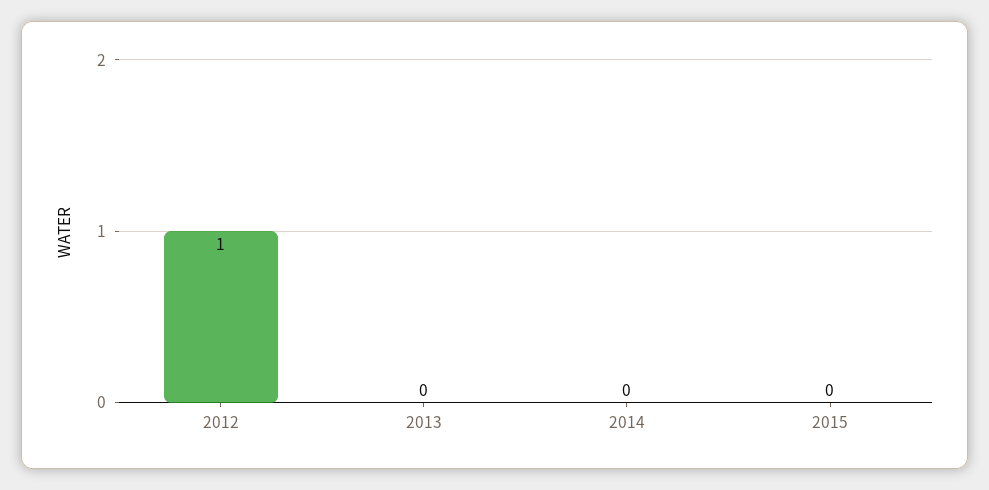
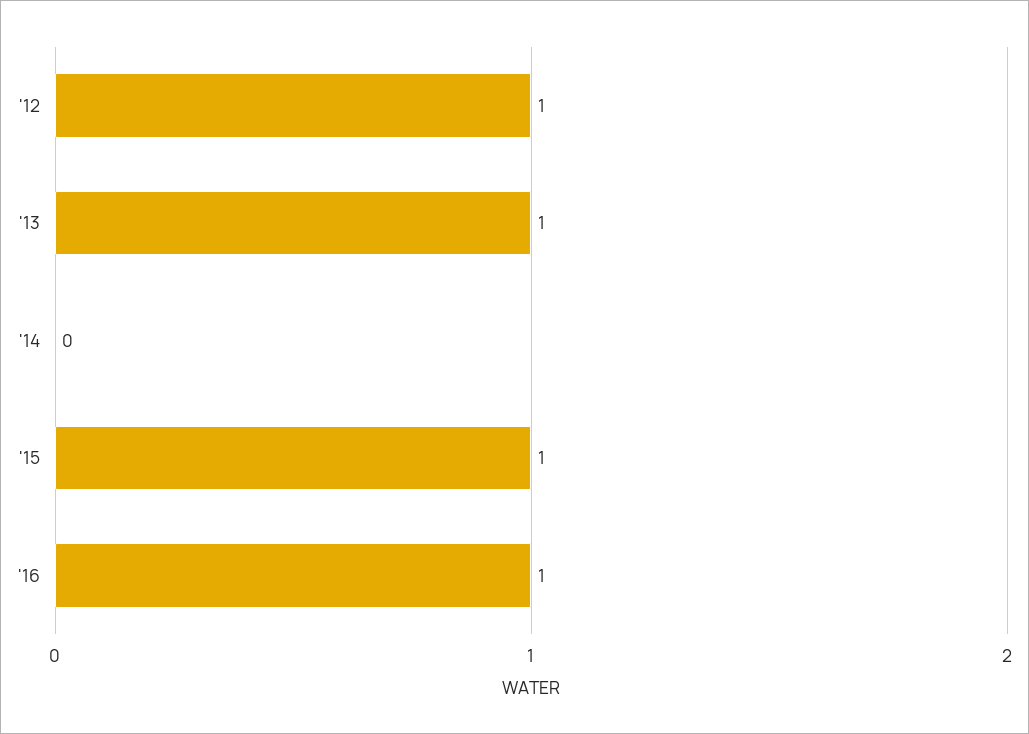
2013: 0 -> 1
2015: 0 -> 1
'16: none -> 1

